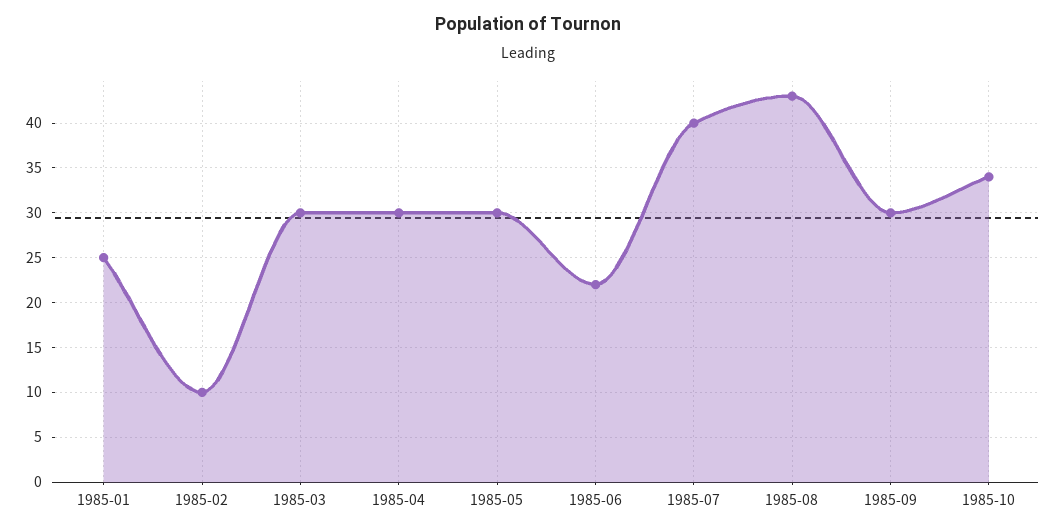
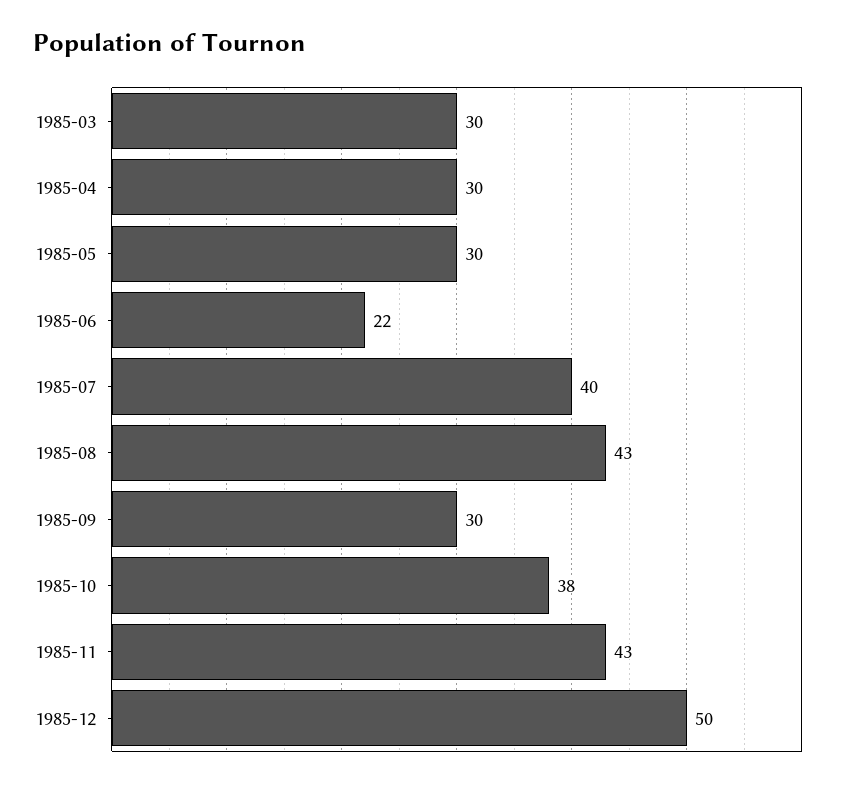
1985-01: 25 -> none
1985-02: 10 -> none
1985-10: 34 -> 38
1985-11: none -> 43
1985-12: none -> 50

